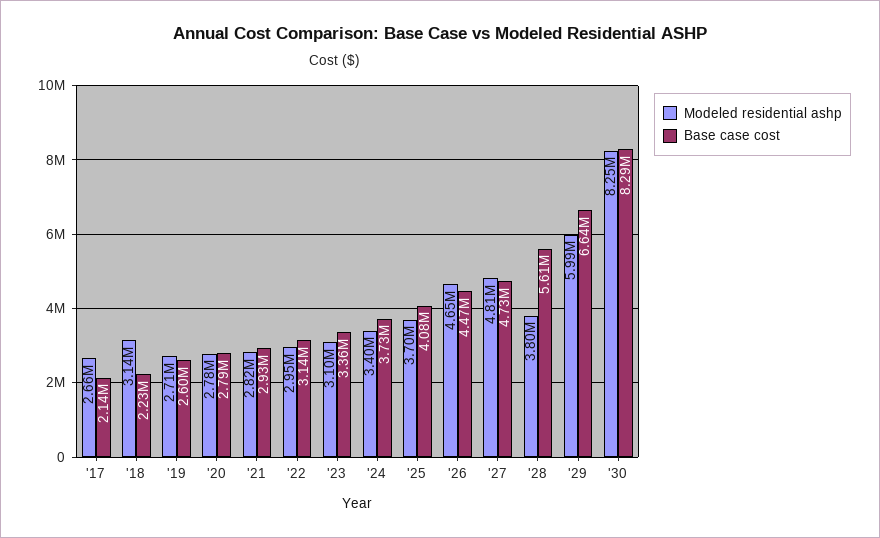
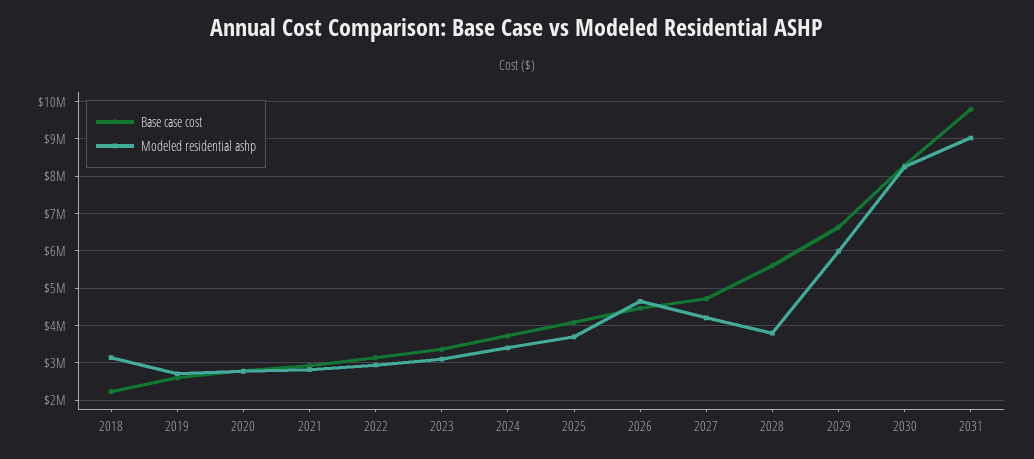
Modeled residential ashp, '17: 2660000 -> none
Base case cost, '17: 2140000 -> none
Modeled residential ashp, '27: 4810000 -> 4200000
Base case cost, 2031: none -> 9800000
Modeled residential ashp, 2031: none -> 9000000

